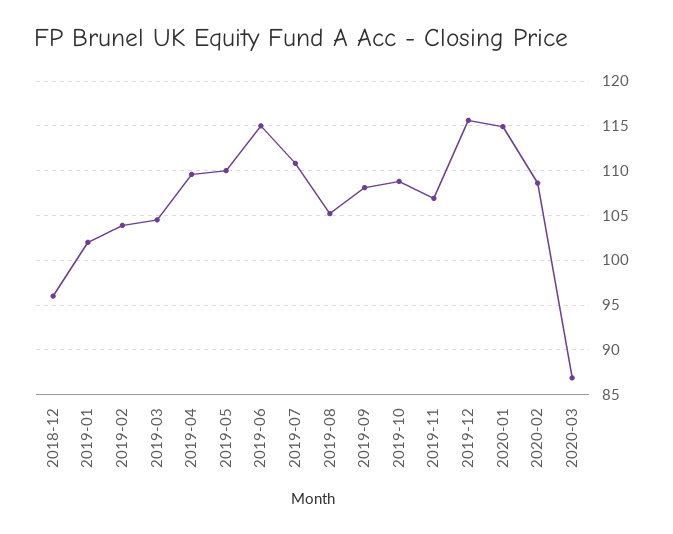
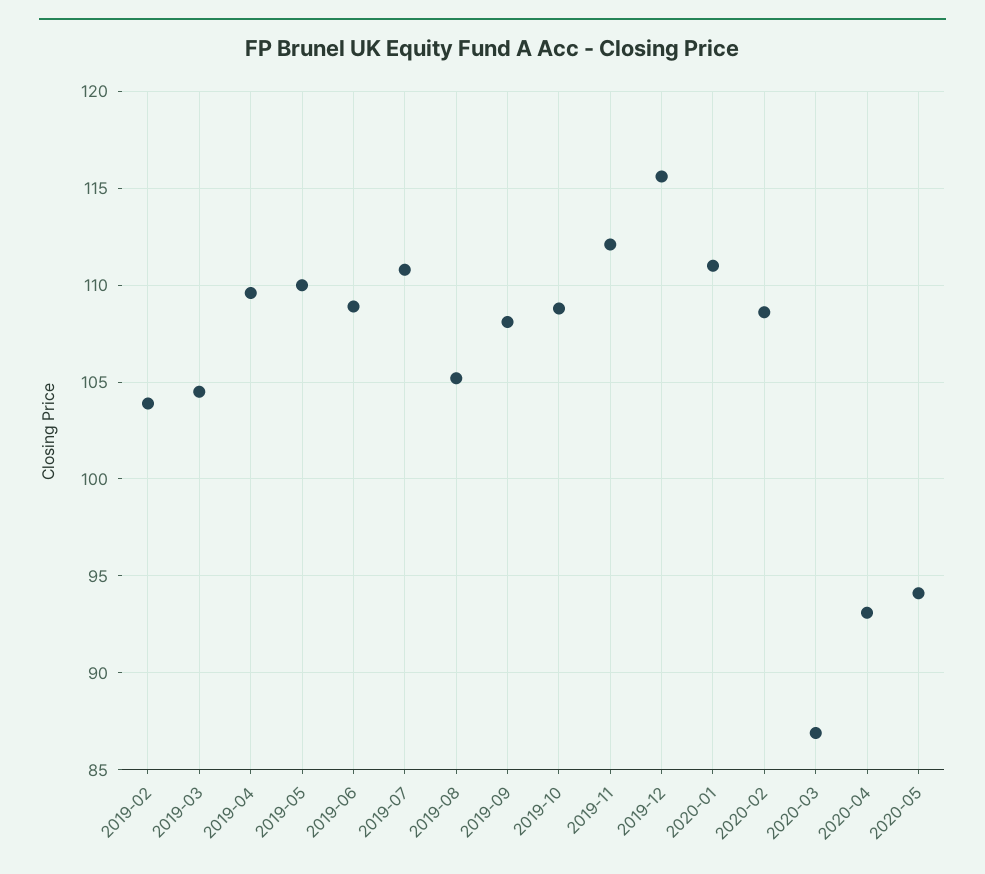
2018-12: 96 -> none
2019-01: 102 -> none
2019-06: 115 -> 109
2019-11: 107 -> 112
2020-01: 115 -> 111
2020-04: none -> 93
2020-05: none -> 94

